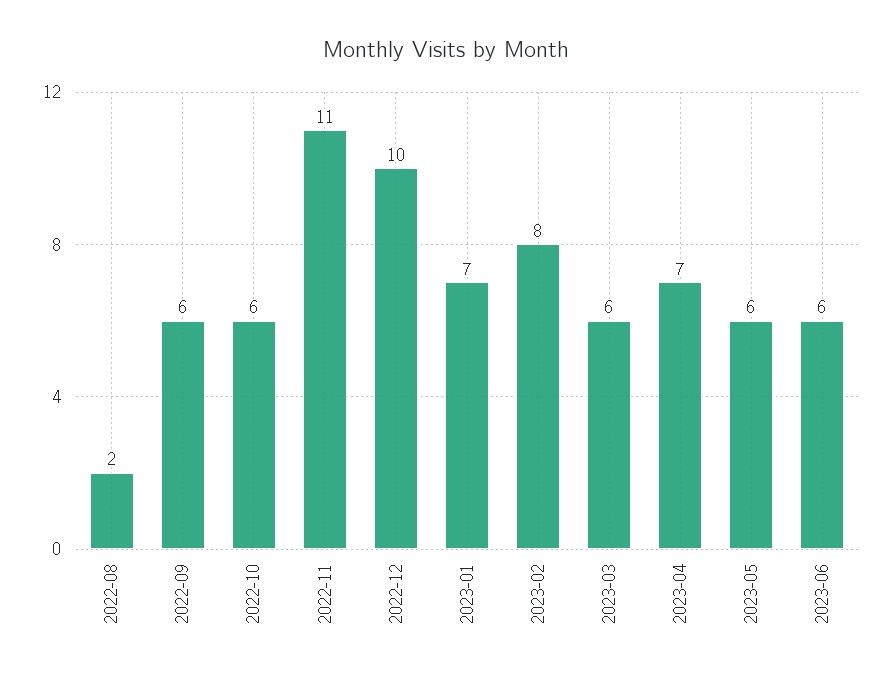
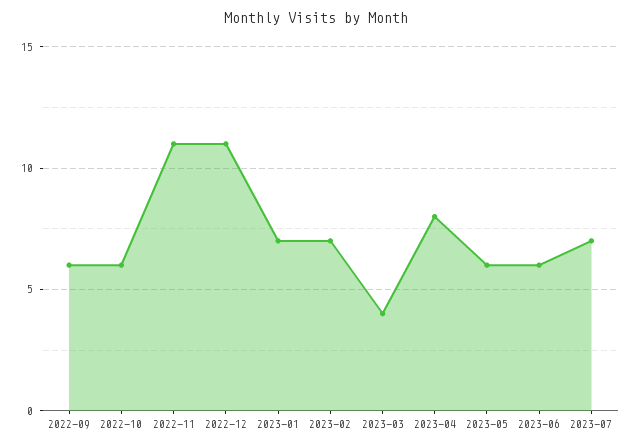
2022-08: 2 -> none
2022-12: 10 -> 11
2023-02: 8 -> 7
2023-03: 6 -> 4
2023-04: 7 -> 8
2023-07: none -> 7

